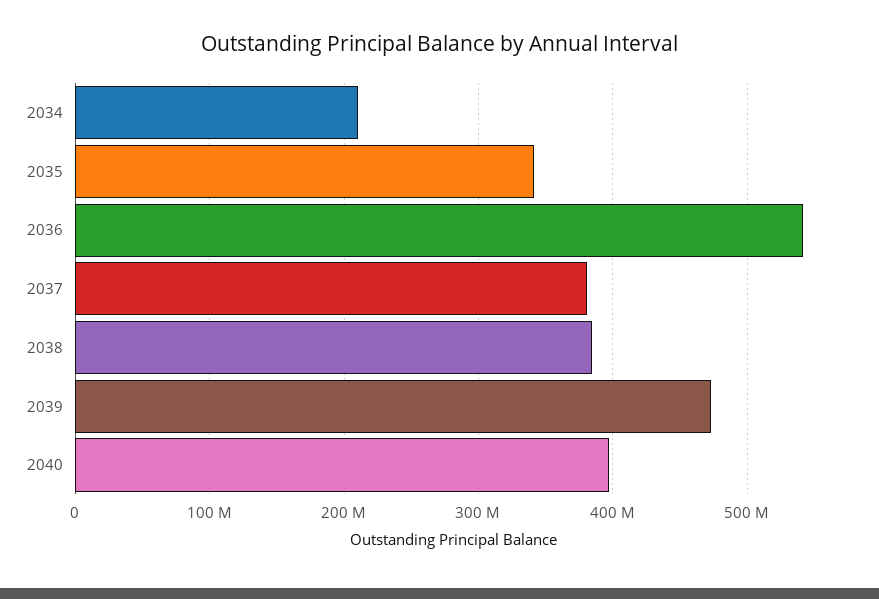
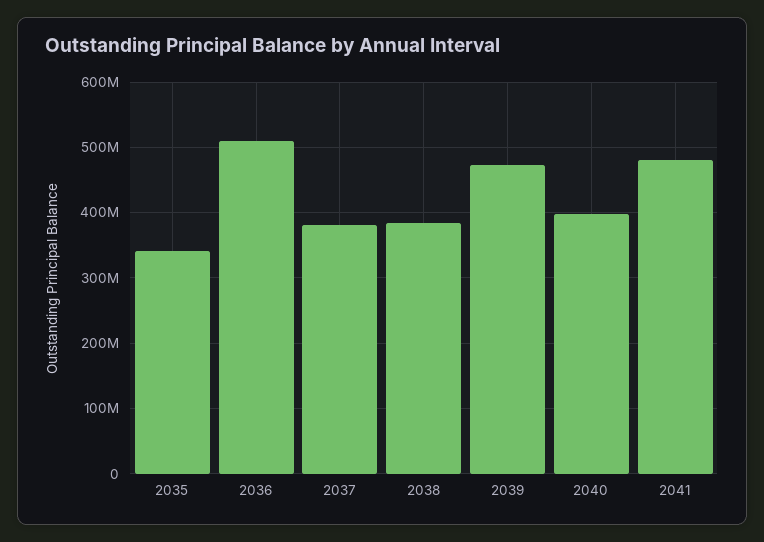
2034: 210000000 -> none
2036: 540000000 -> 510000000
2041: none -> 480000000

